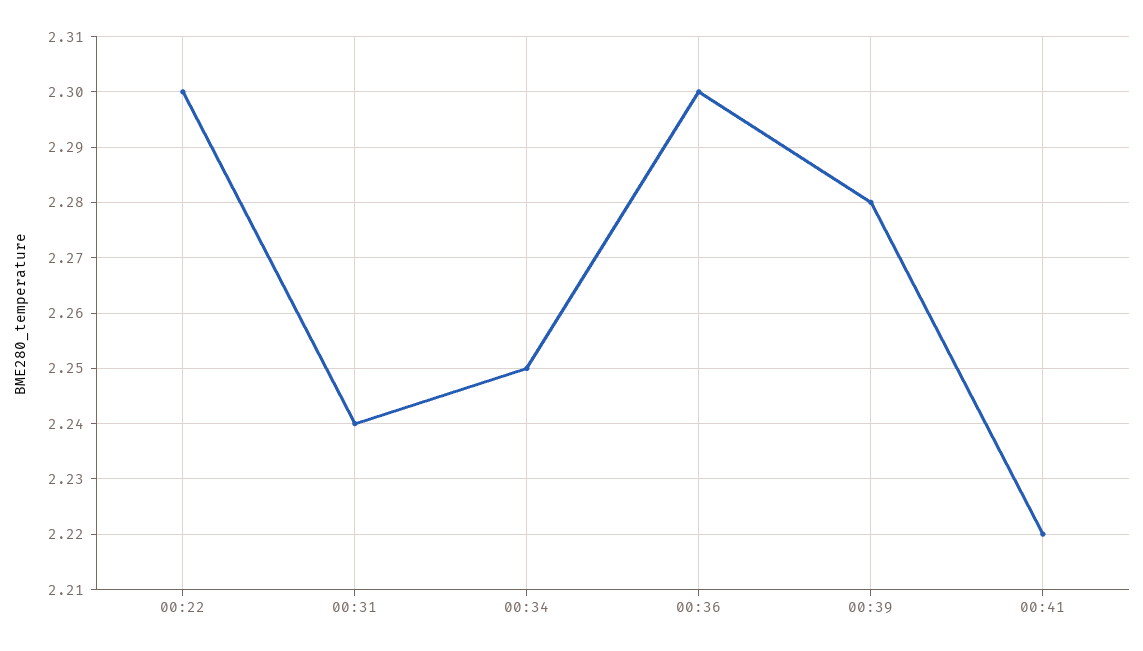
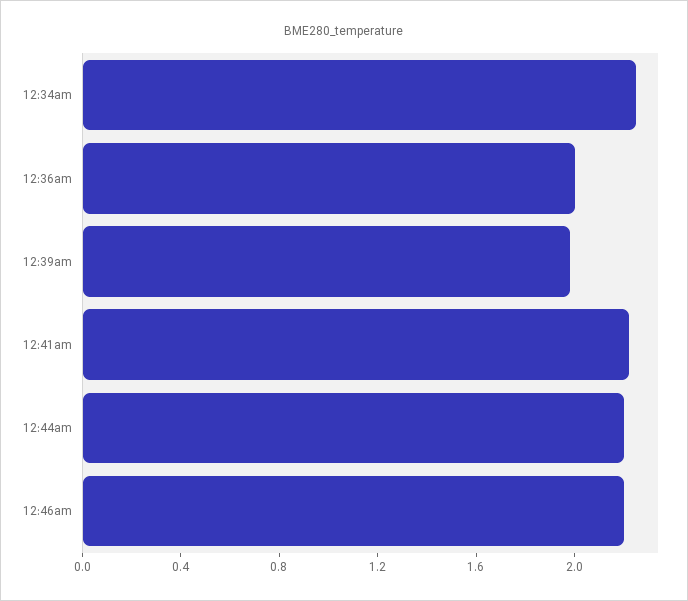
00:22: 2.3 -> none
00:31: 2.24 -> none
00:36: 2.3 -> 2
00:39: 2.28 -> 2
12:44am: none -> 2.2
12:46am: none -> 2.2

